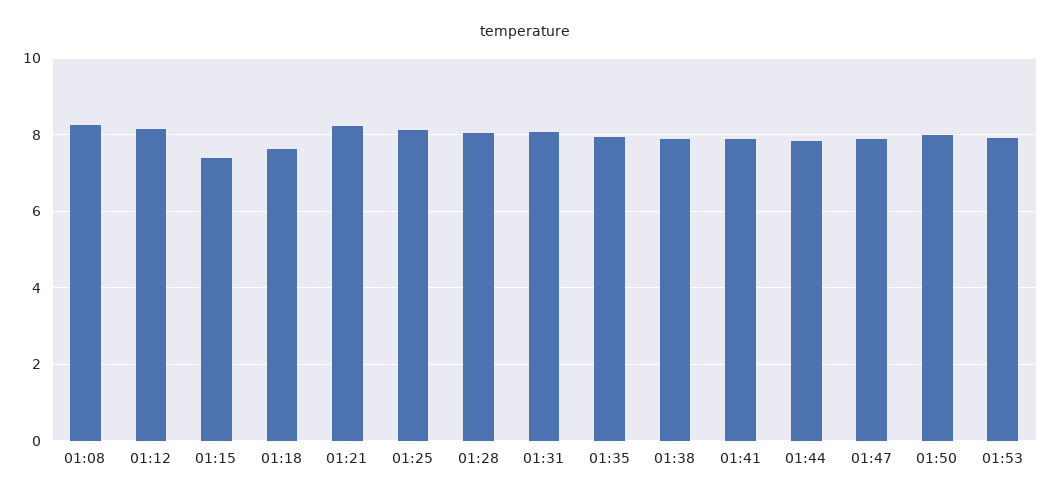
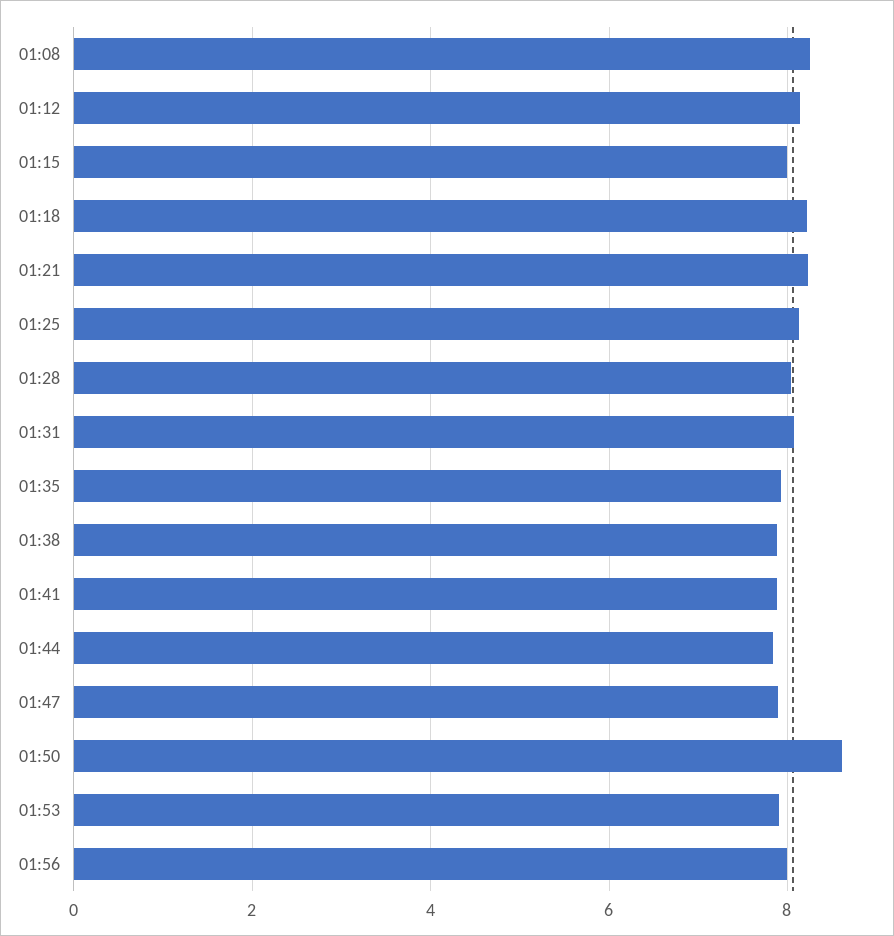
01:15: 7.4 -> 8
01:18: 7.6 -> 8.2
01:50: 8 -> 8.6
01:56: none -> 8

